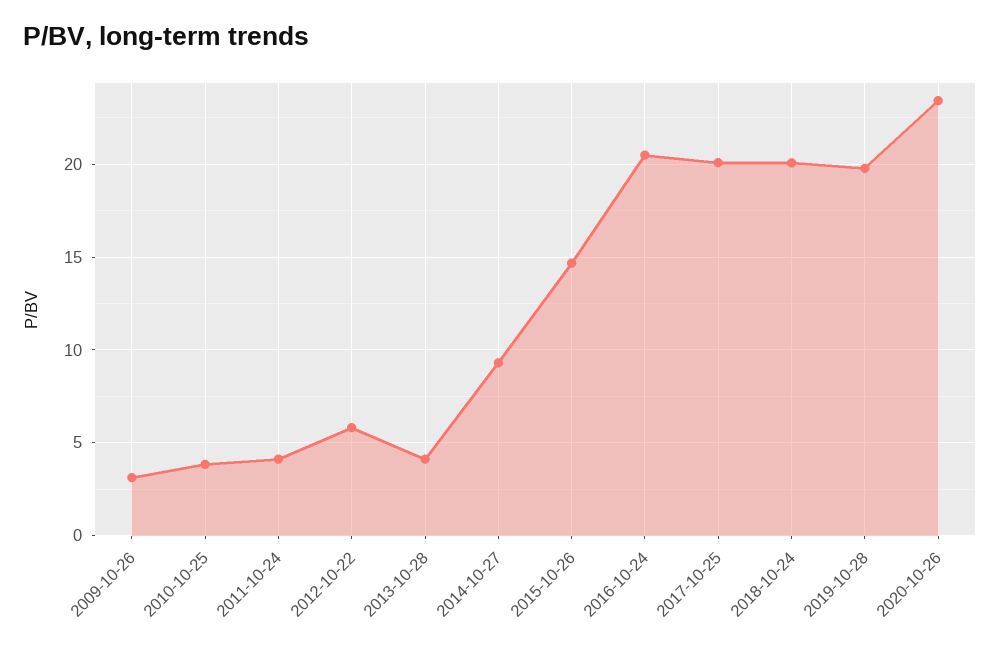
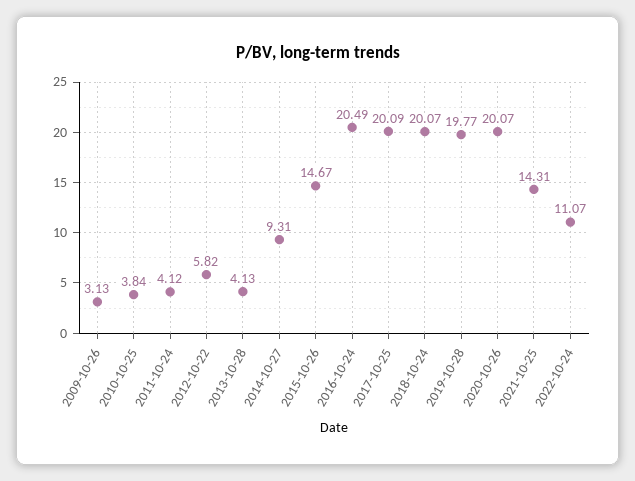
2020-10-26: 23.5 -> 20.07
2021-10-25: none -> 14.31
2022-10-24: none -> 11.07

